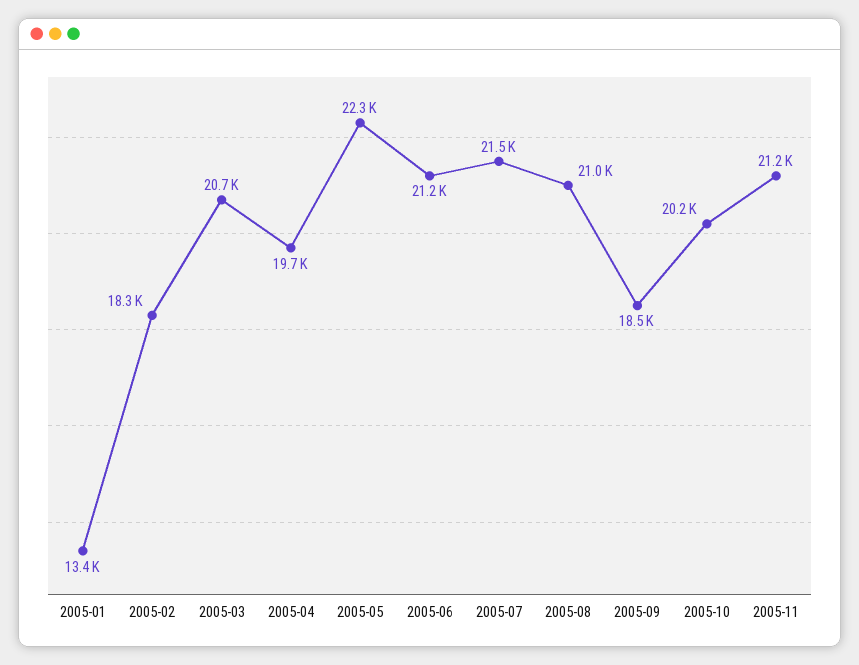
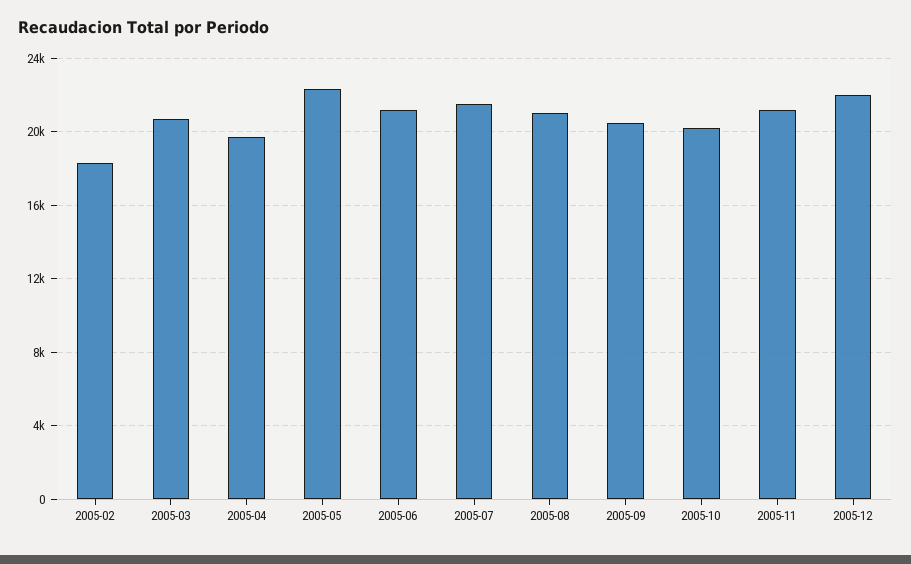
2005-01: 13400 -> none
2005-09: 18500 -> 20500
2005-12: none -> 22000

